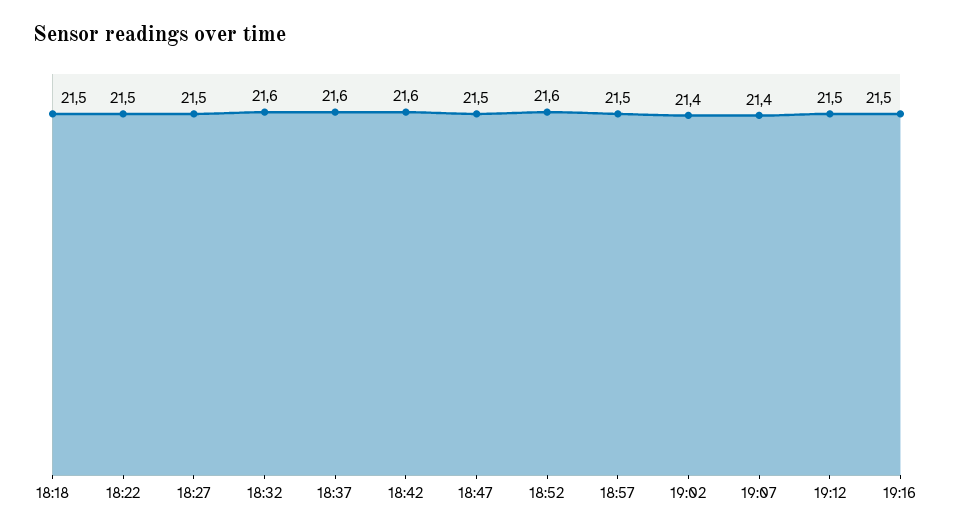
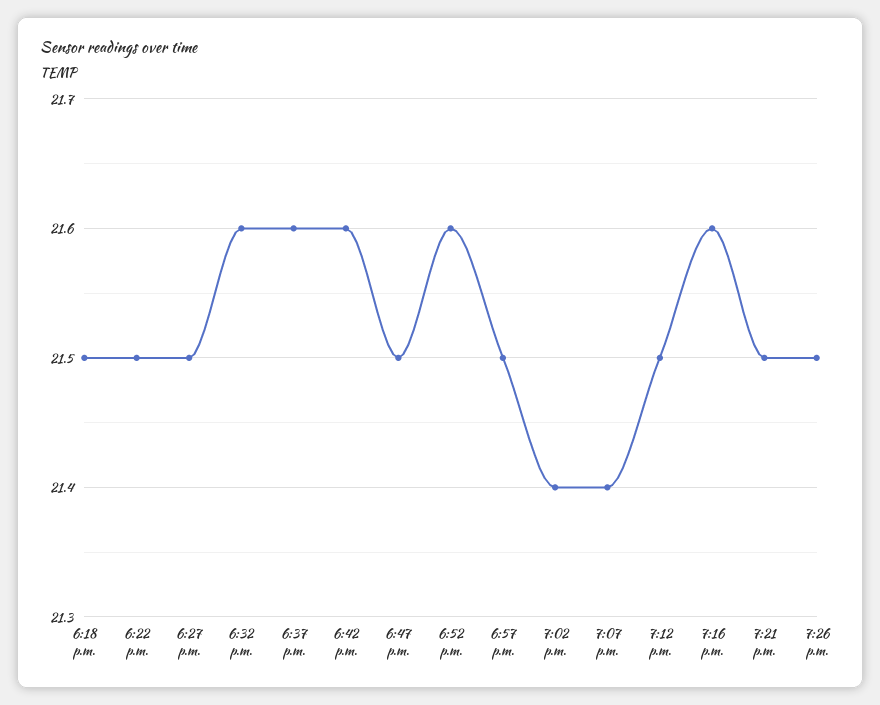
19:16: 21.5 -> 21.6
7:21 p.m.: none -> 21.5
7:26 p.m.: none -> 21.5

